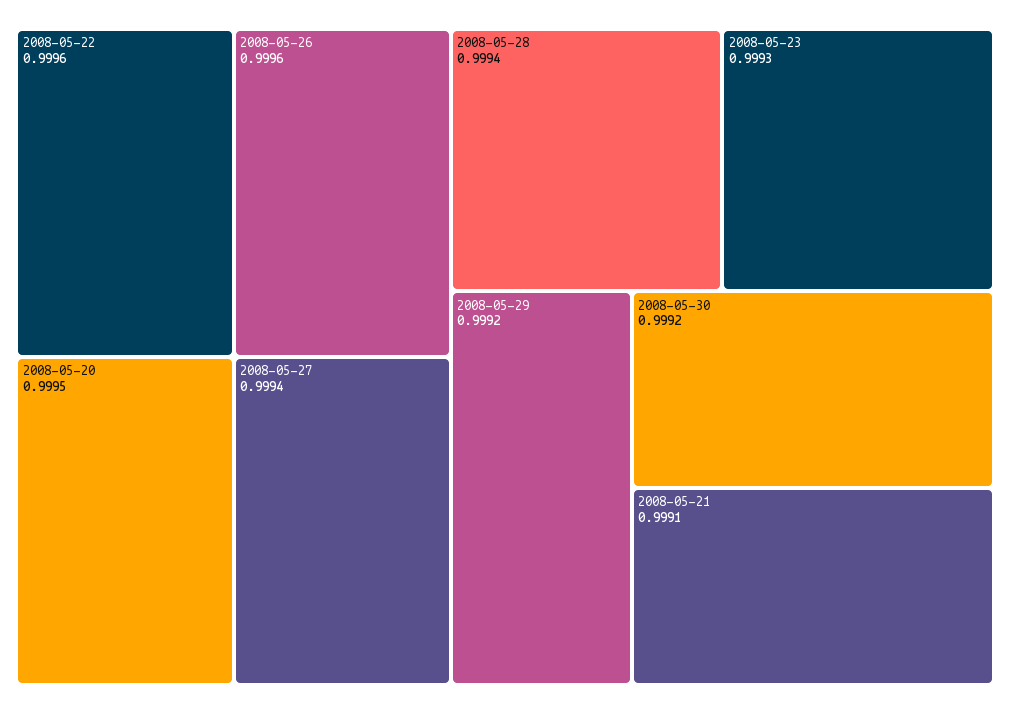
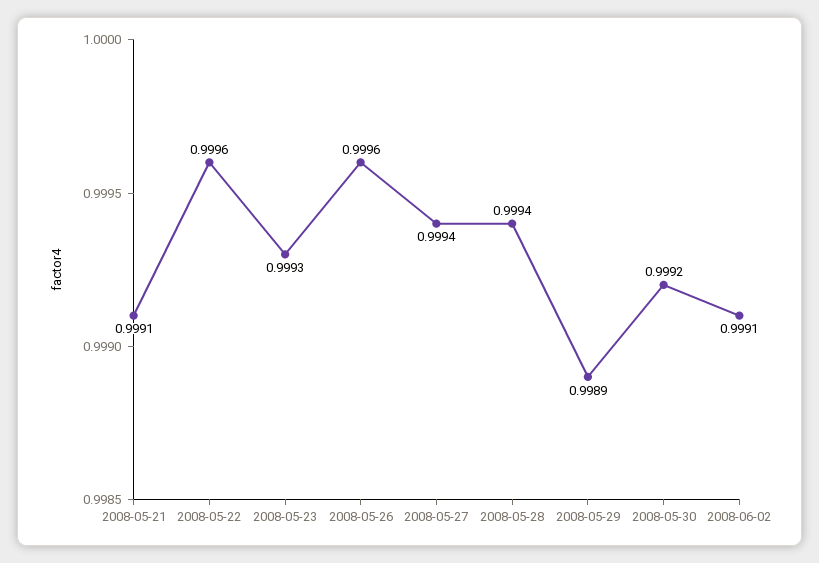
2008-05-20: 0.9995 -> none
2008-05-29: 0.9992 -> 0.9989
2008-06-02: none -> 0.9991

